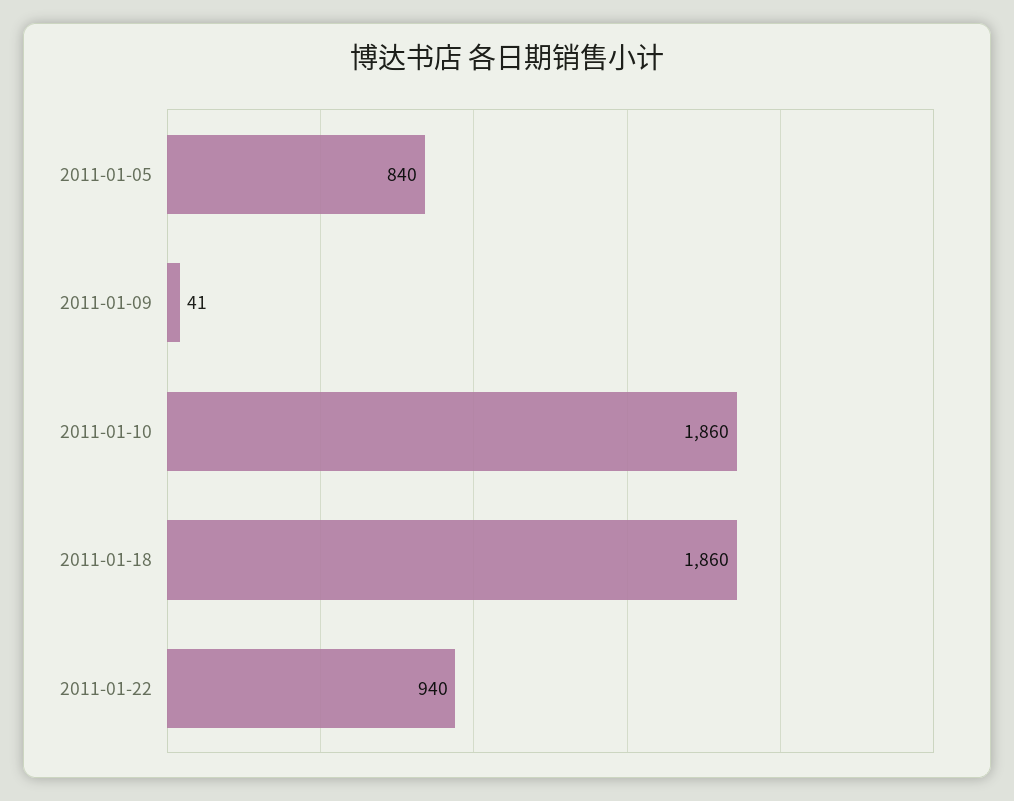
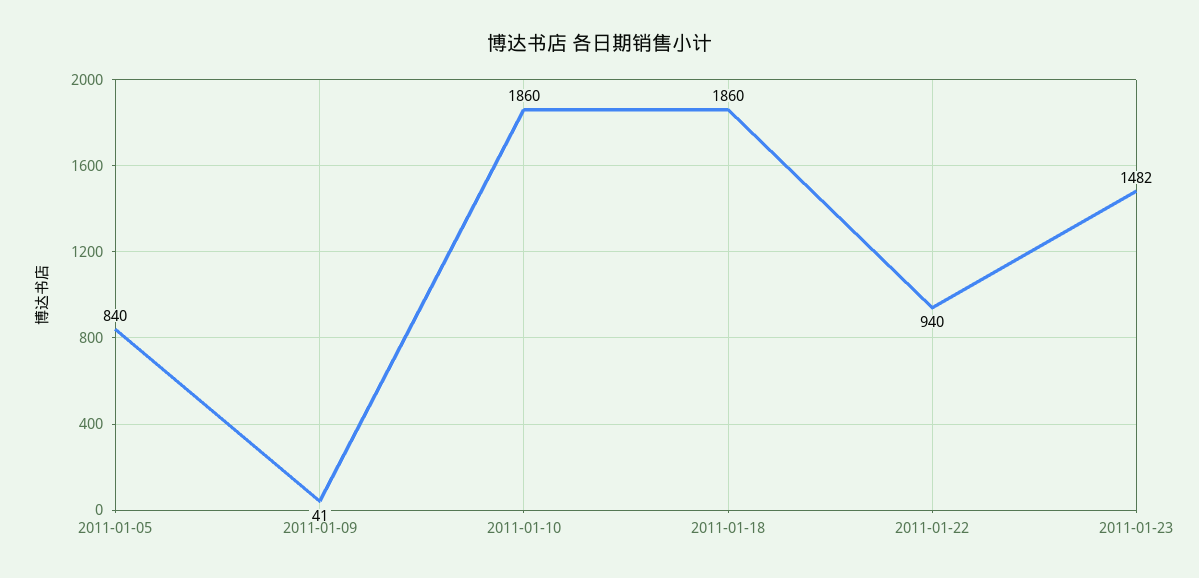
2011-01-23: none -> 1482

